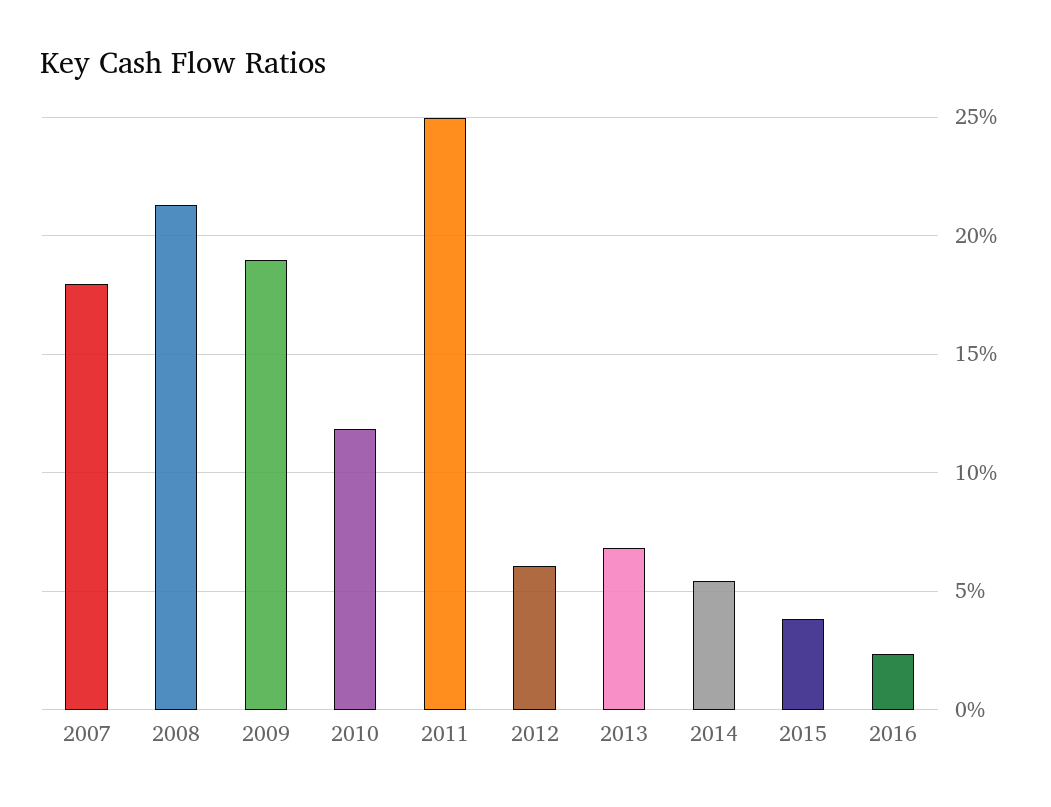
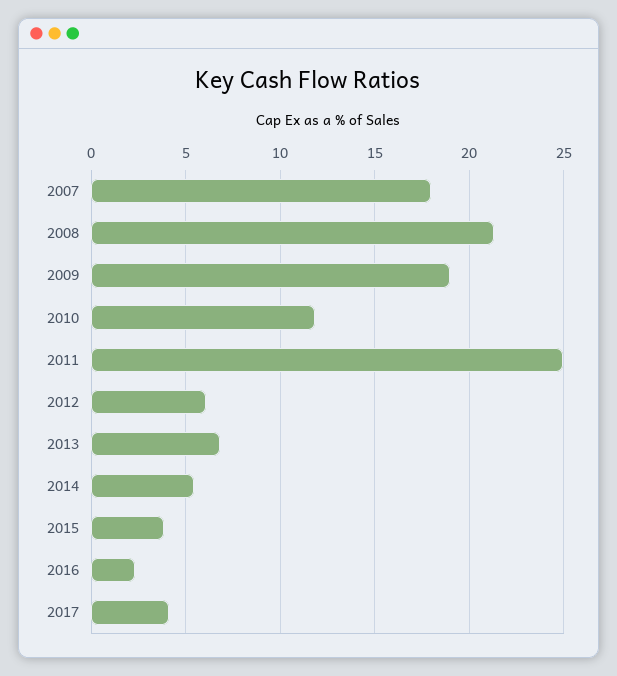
2017: none -> 4

